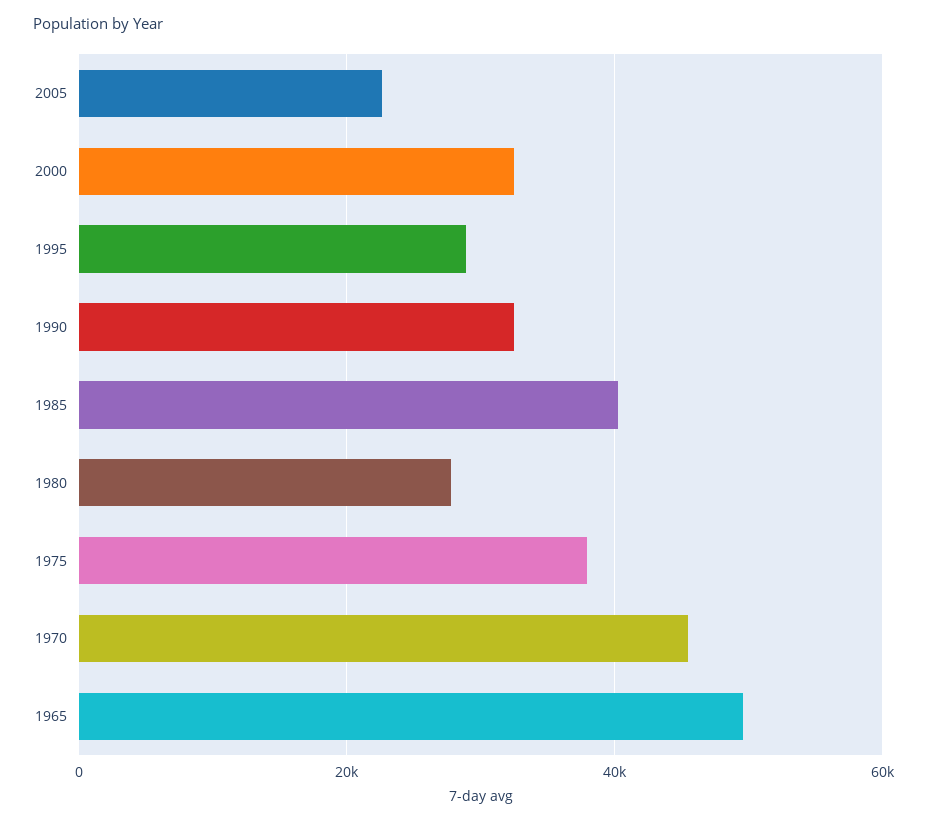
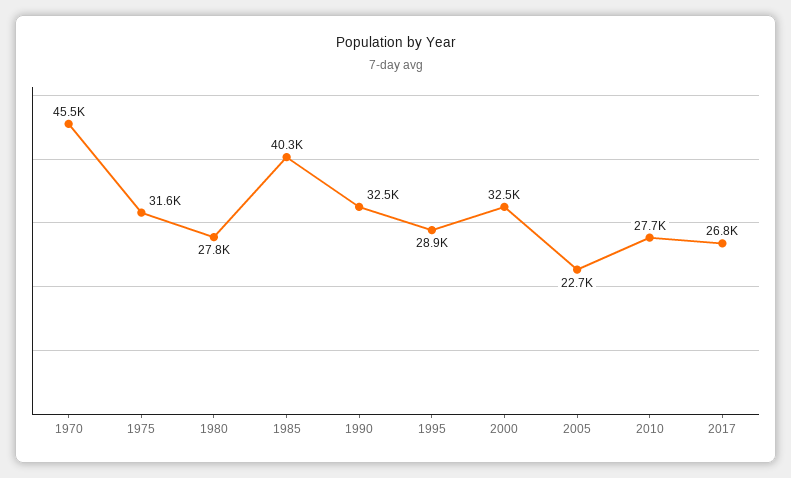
1975: 38000 -> 31600
1965: 50000 -> none
2010: none -> 27700
2017: none -> 26800

